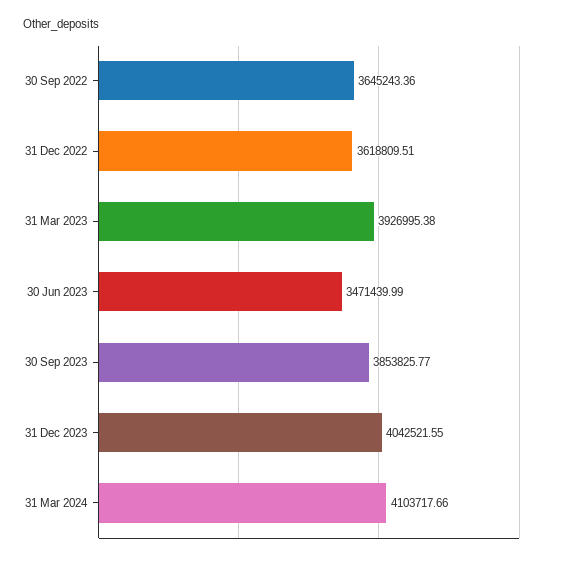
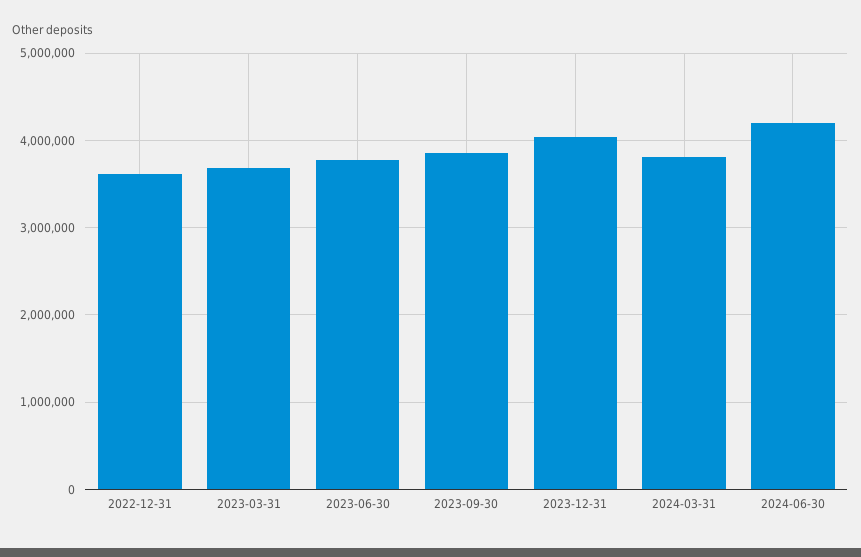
30 Sep 2022: 3645243.36 -> none
31 Mar 2023: 3926995.38 -> 3700000
30 Jun 2023: 3471439.99 -> 3800000
31 Mar 2024: 4103717.66 -> 3800000
2024-06-30: none -> 4200000

